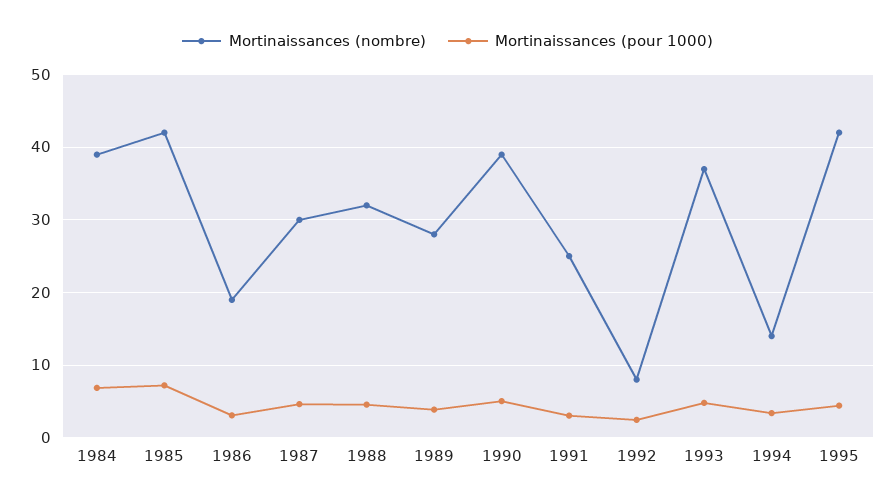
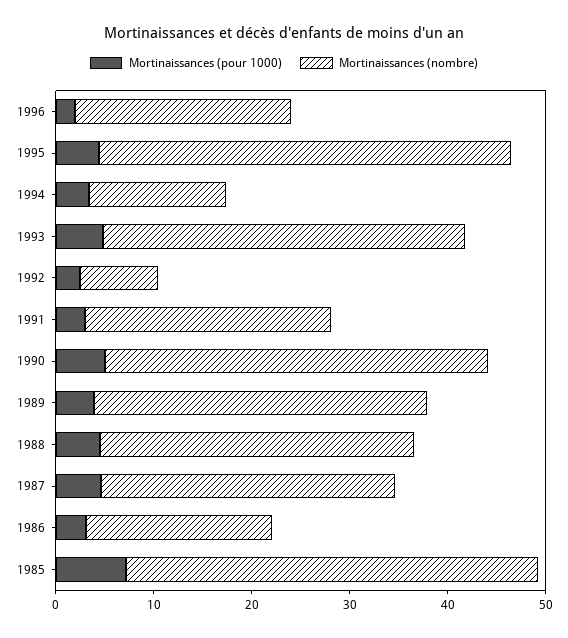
Mortinaissances (nombre), 1984: 39 -> none
Mortinaissances (pour 1000), 1984: 7 -> none
Mortinaissances (nombre), 1989: 28 -> 34
Mortinaissances (pour 1000), 1996: none -> 2
Mortinaissances (nombre), 1996: none -> 22

